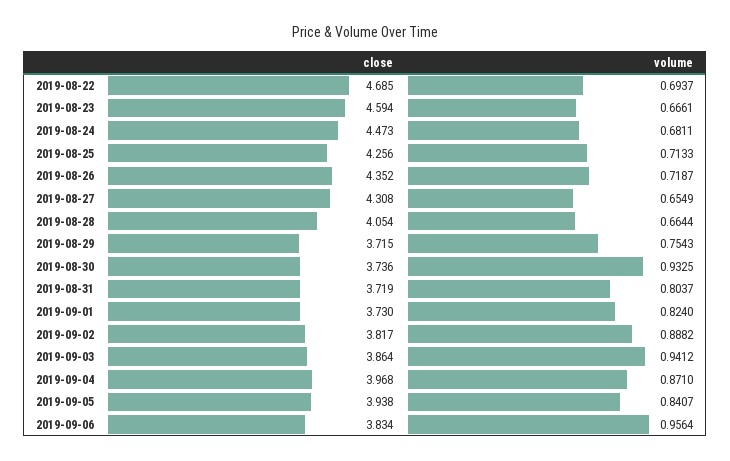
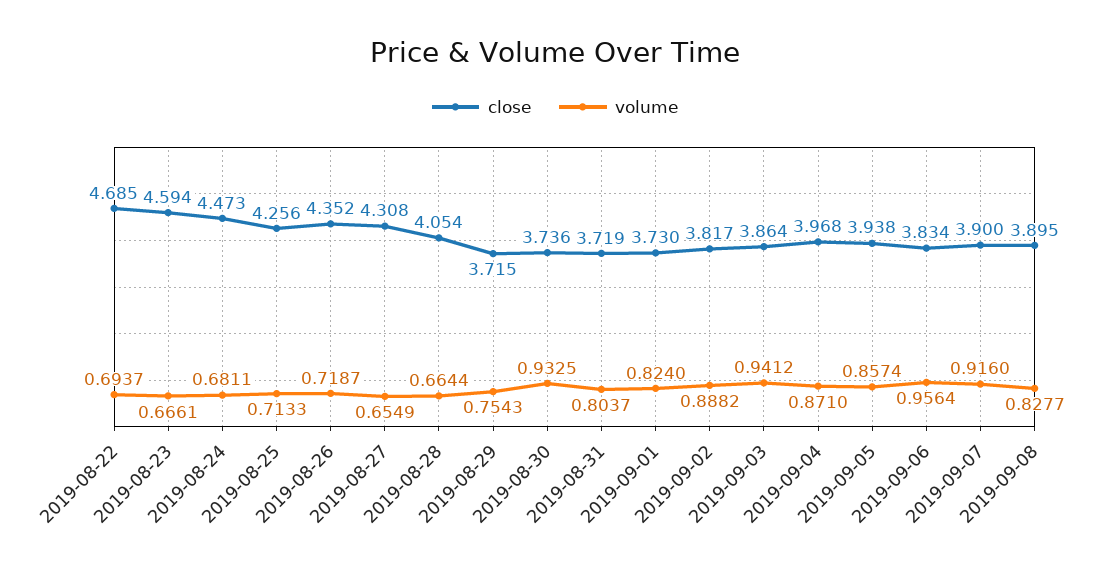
volume, 2019-09-05: 0.8407 -> 0.8574
close, 2019-09-07: none -> 3.9
volume, 2019-09-07: none -> 0.916
close, 2019-09-08: none -> 3.895
volume, 2019-09-08: none -> 0.8277

